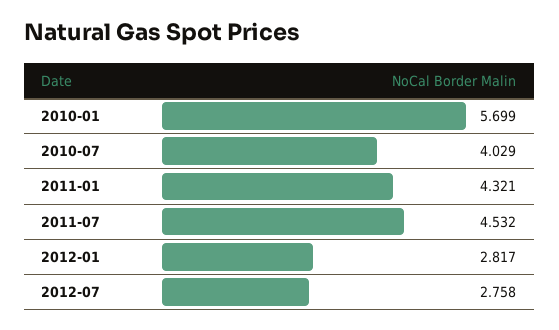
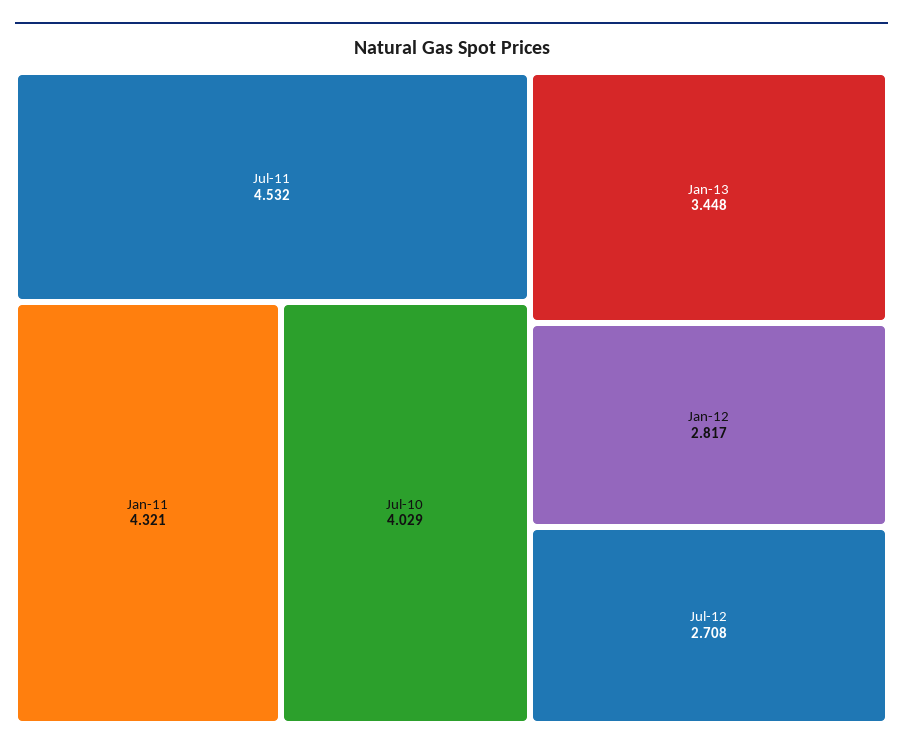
2010-01: 5.699 -> none
2012-07: 2.758 -> 2.708
Jan-13: none -> 3.448

